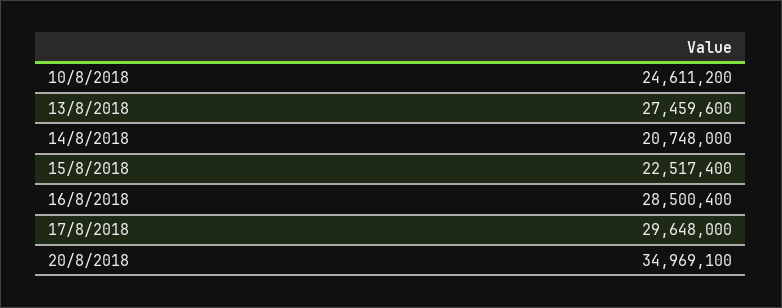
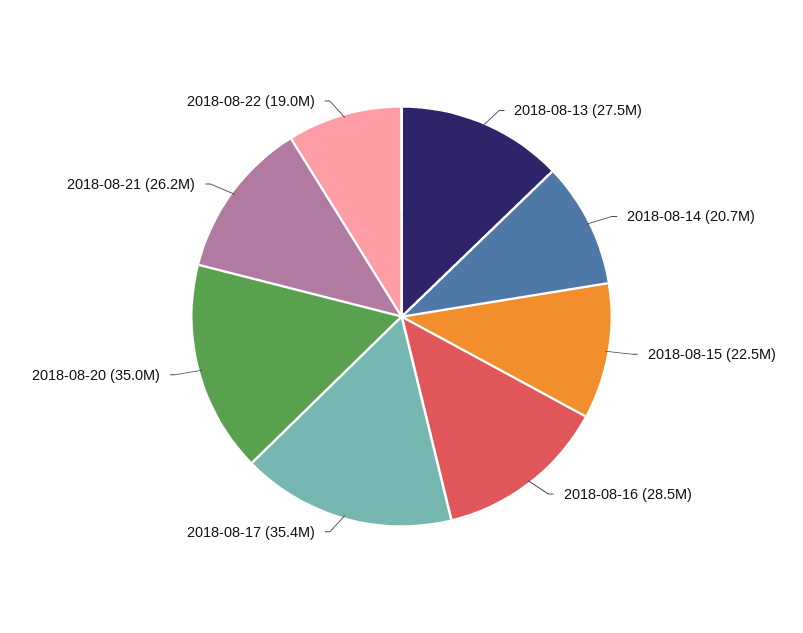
10/8/2018: 24611200 -> none
17/8/2018: 29648000 -> 35400000
2018-08-21: none -> 26200000
2018-08-22: none -> 19000000

